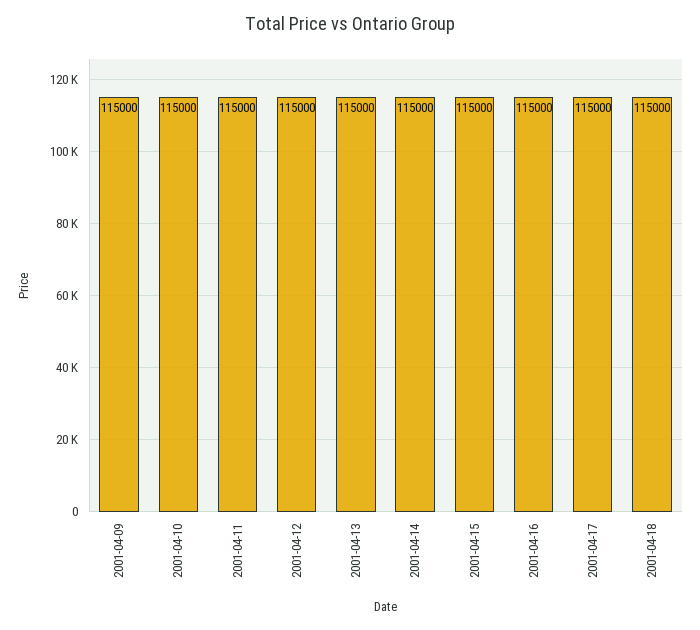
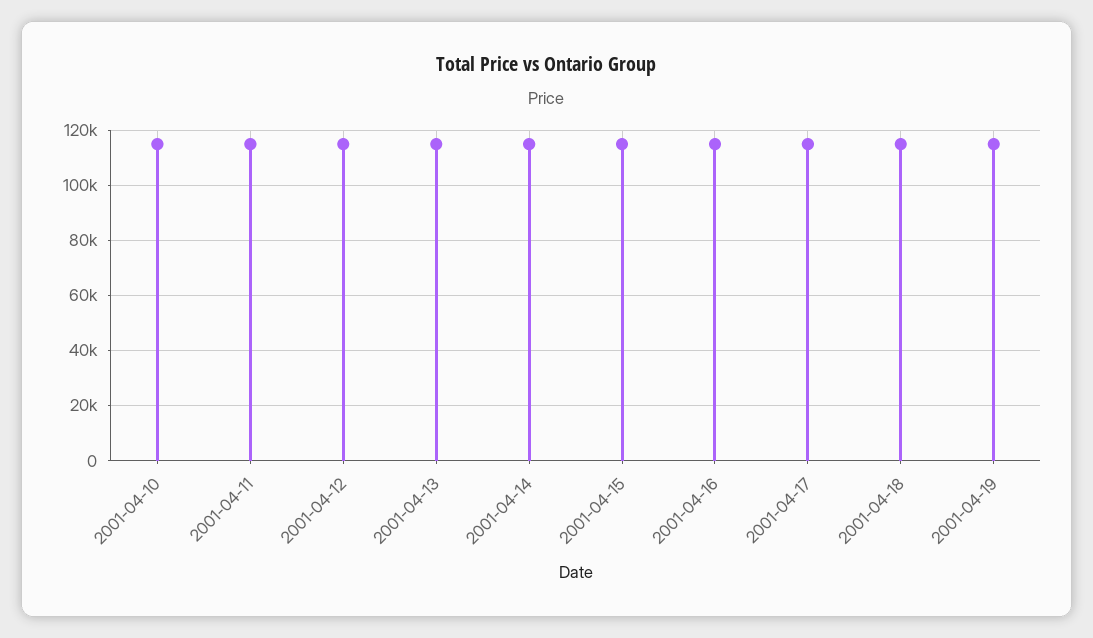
2001-04-09: 115000 -> none
2001-04-19: none -> 115000

